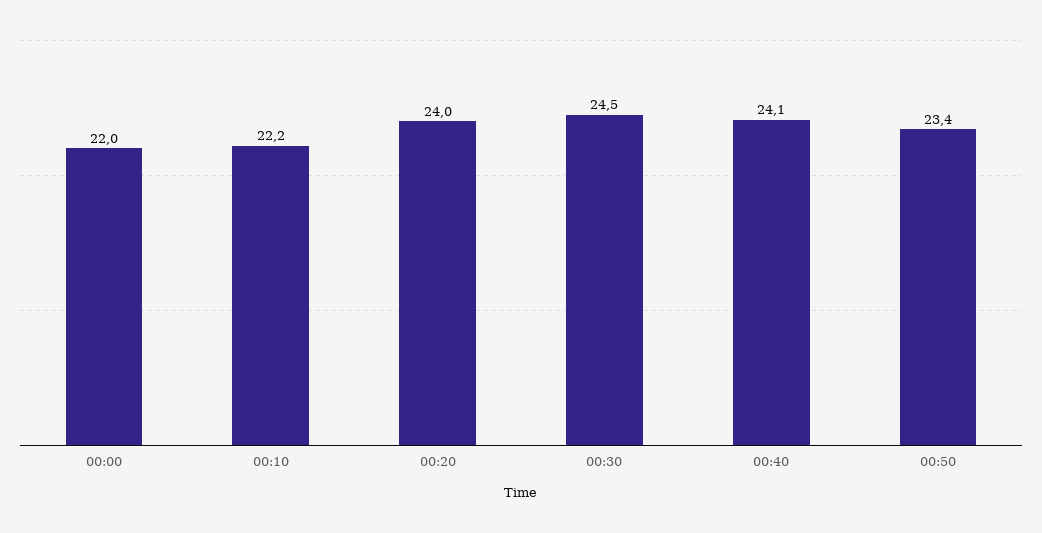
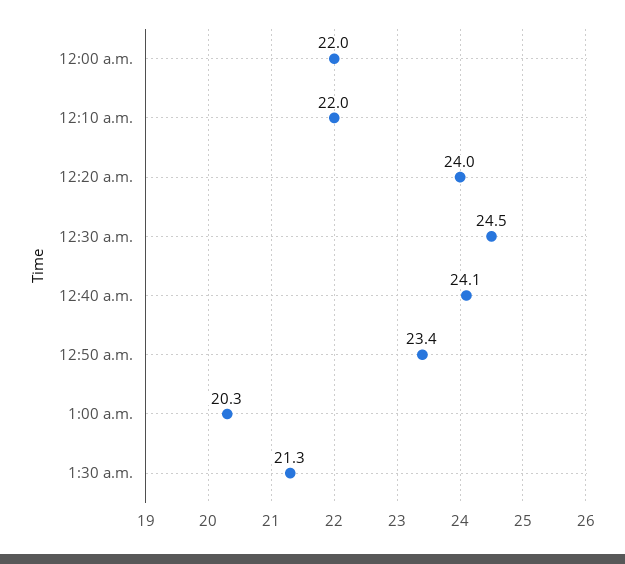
00:10: 22.2 -> 22
1:00 a.m.: none -> 20.3
1:30 a.m.: none -> 21.3

